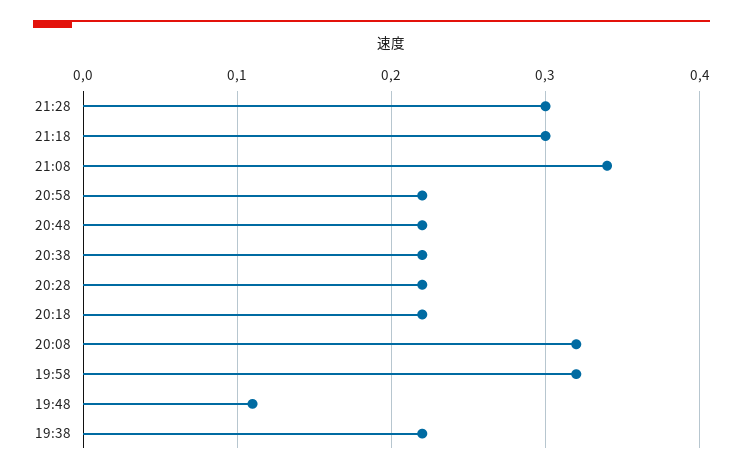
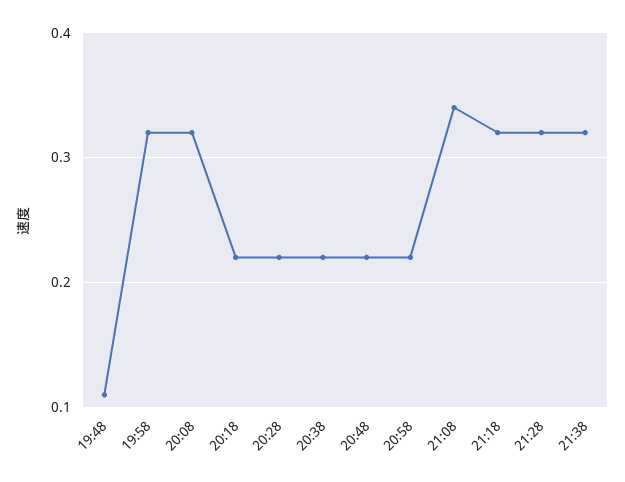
21:28: 0.3 -> 0.32
21:18: 0.3 -> 0.32
19:38: 0.22 -> none
21:38: none -> 0.32

